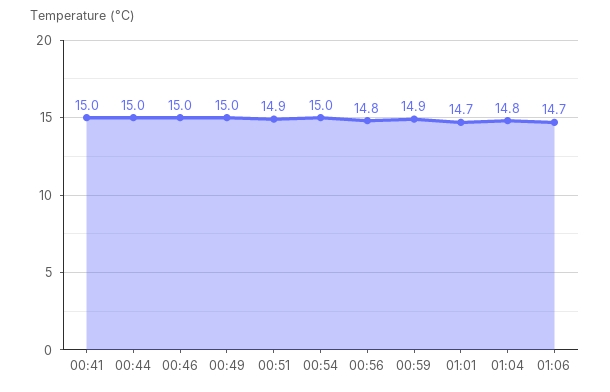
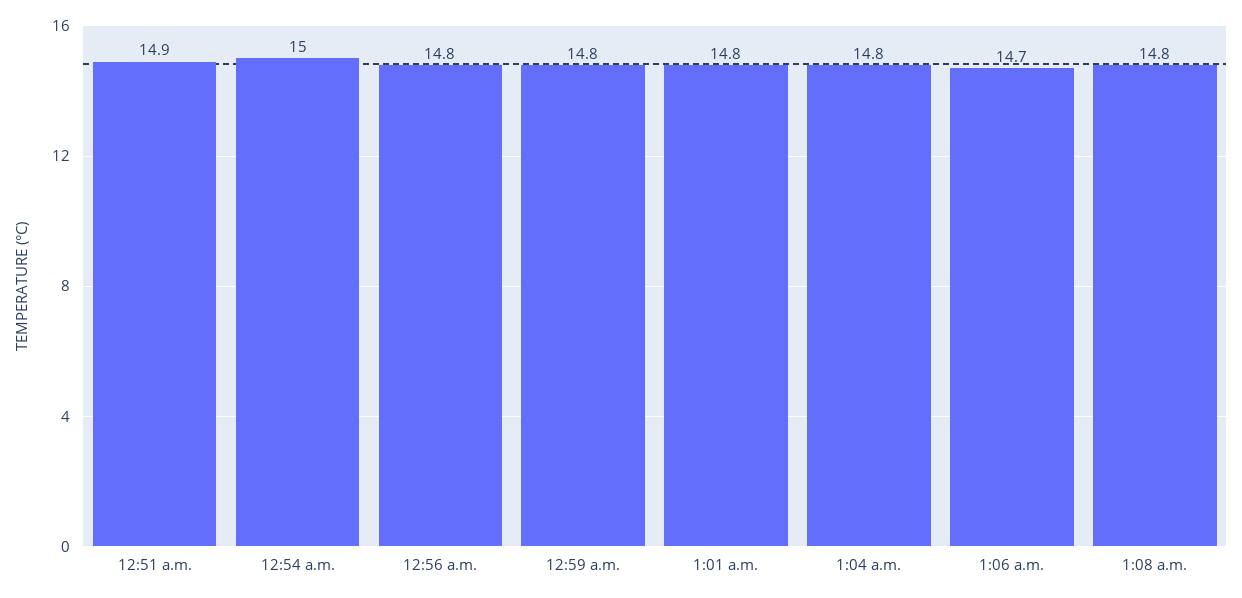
00:41: 15 -> none
00:44: 15 -> none
00:46: 15 -> none
00:49: 15 -> none
00:59: 14.9 -> 14.8
01:01: 14.7 -> 14.8
1:08 a.m.: none -> 14.8

